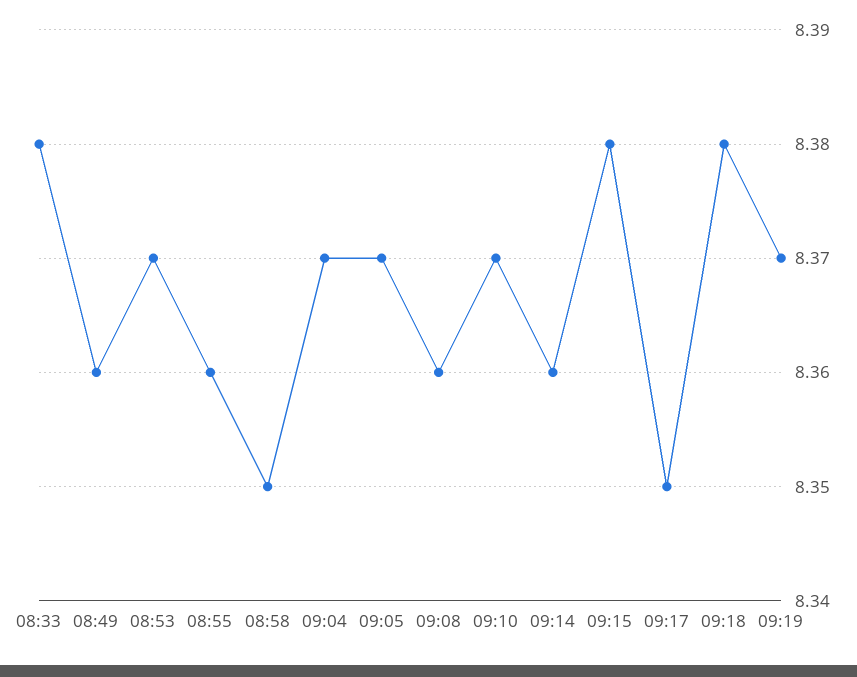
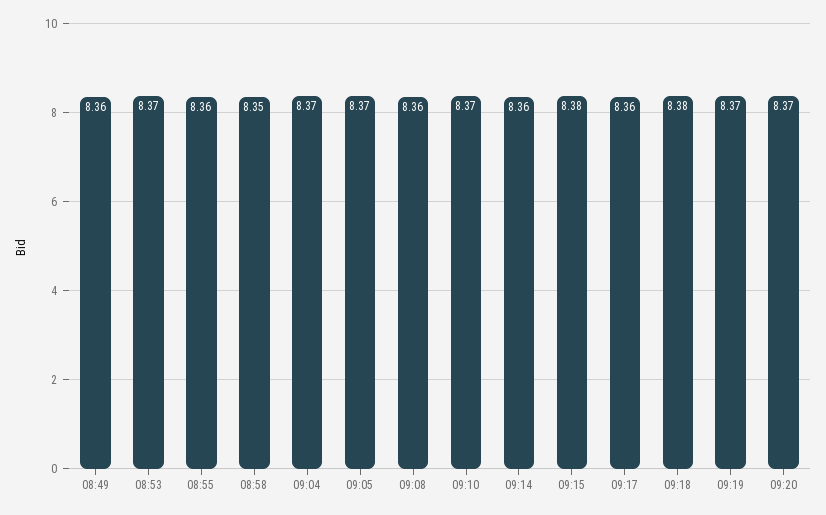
08:33: 8.38 -> none
09:17: 8.35 -> 8.36
09:20: none -> 8.37

